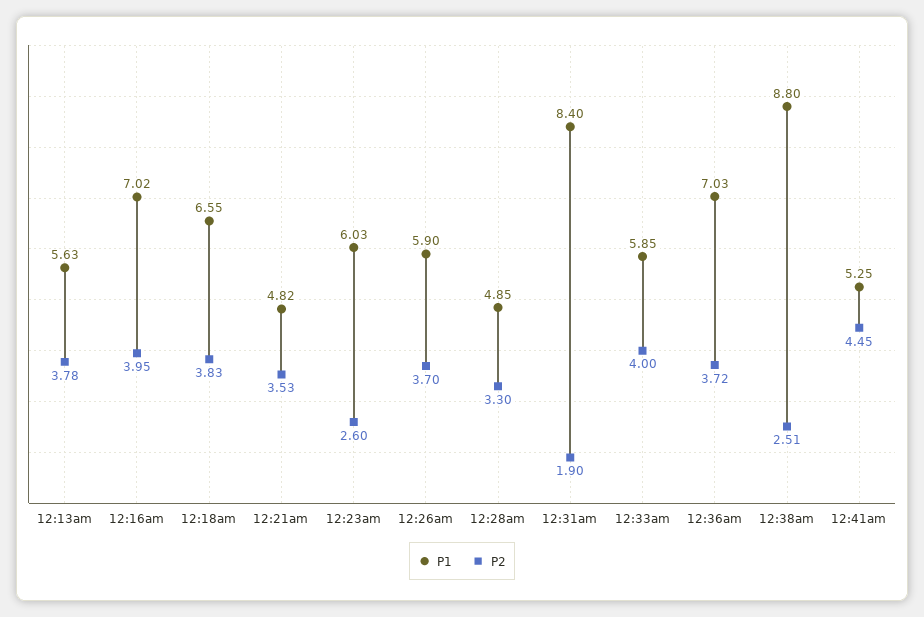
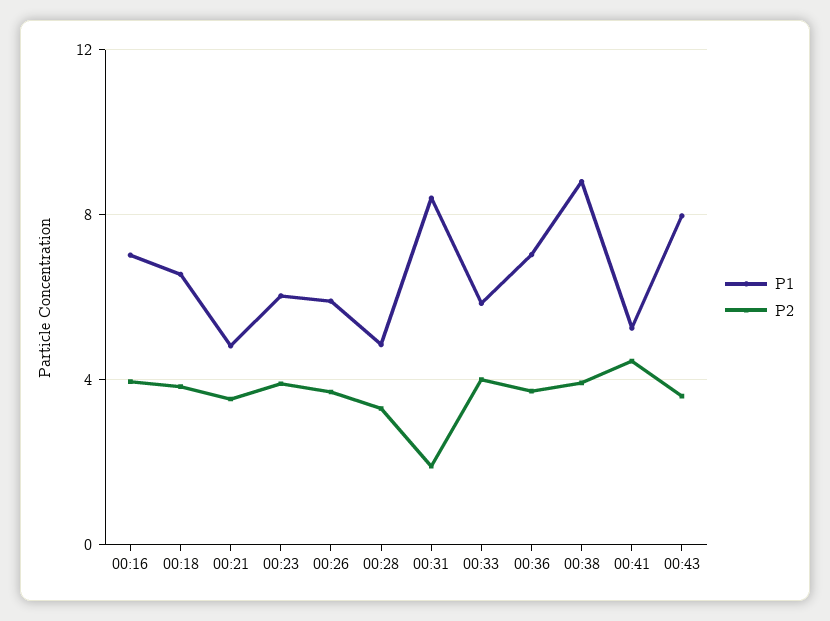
P1, 12:13am: 5.63 -> none
P2, 12:13am: 3.78 -> none
P2, 12:23am: 2.6 -> 4
P2, 12:38am: 2.51 -> 4
P1, 00:43: none -> 8
P2, 00:43: none -> 3.5

